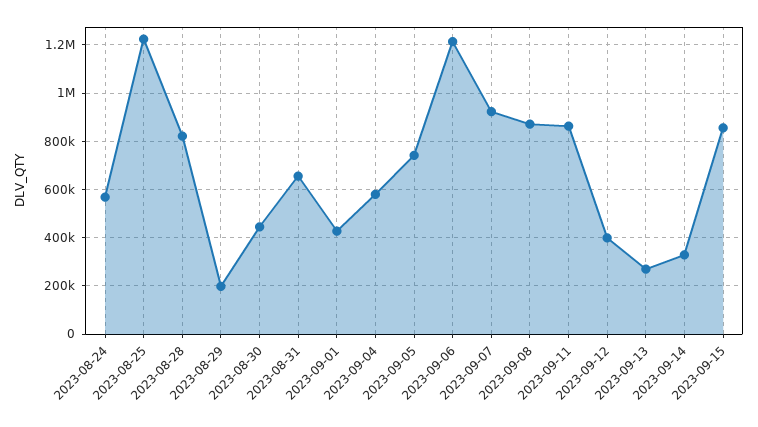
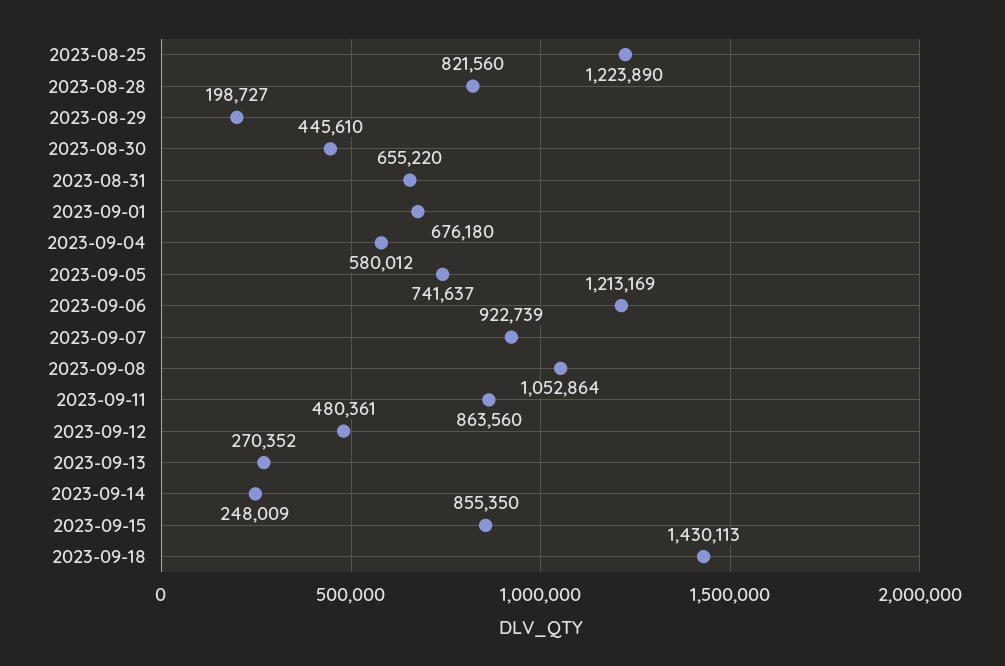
2023-08-24: 575000 -> none
2023-09-01: 425000 -> 676180
2023-09-08: 875000 -> 1052864
2023-09-12: 400000 -> 480361
2023-09-14: 325000 -> 248009
2023-09-18: none -> 1430113

